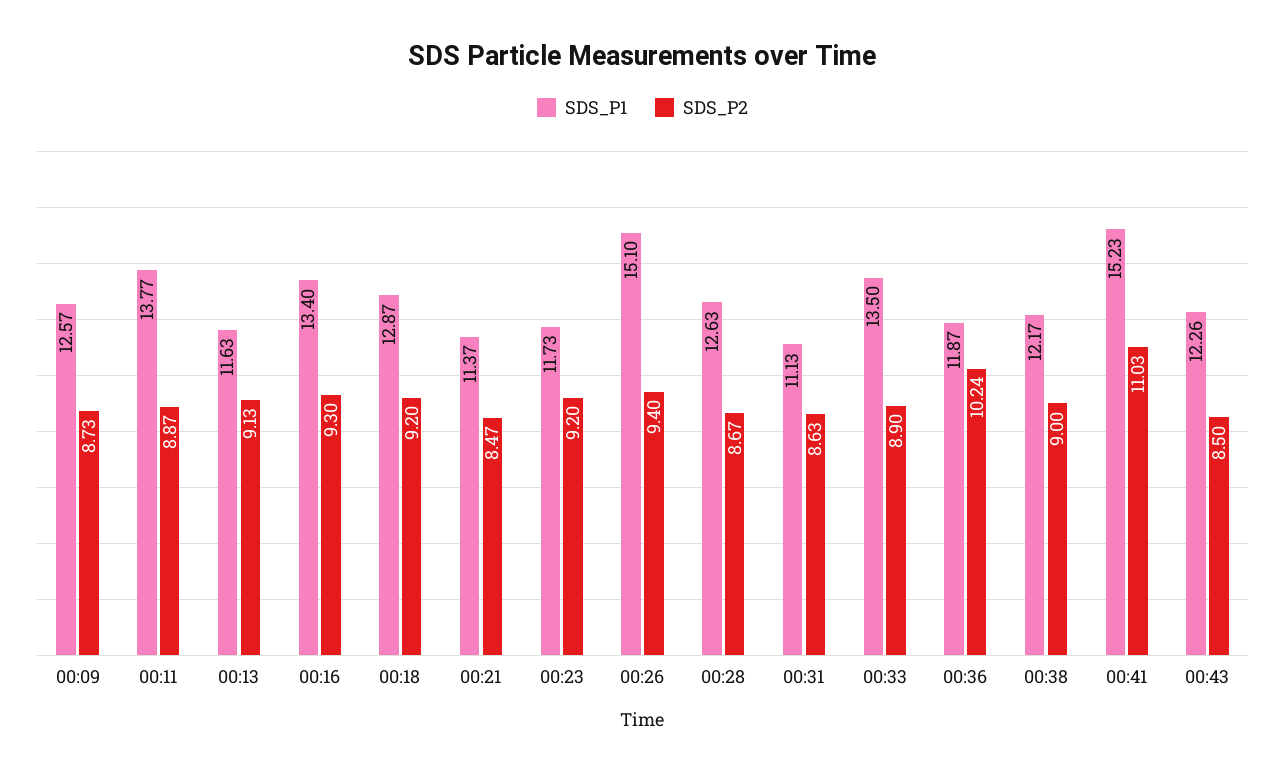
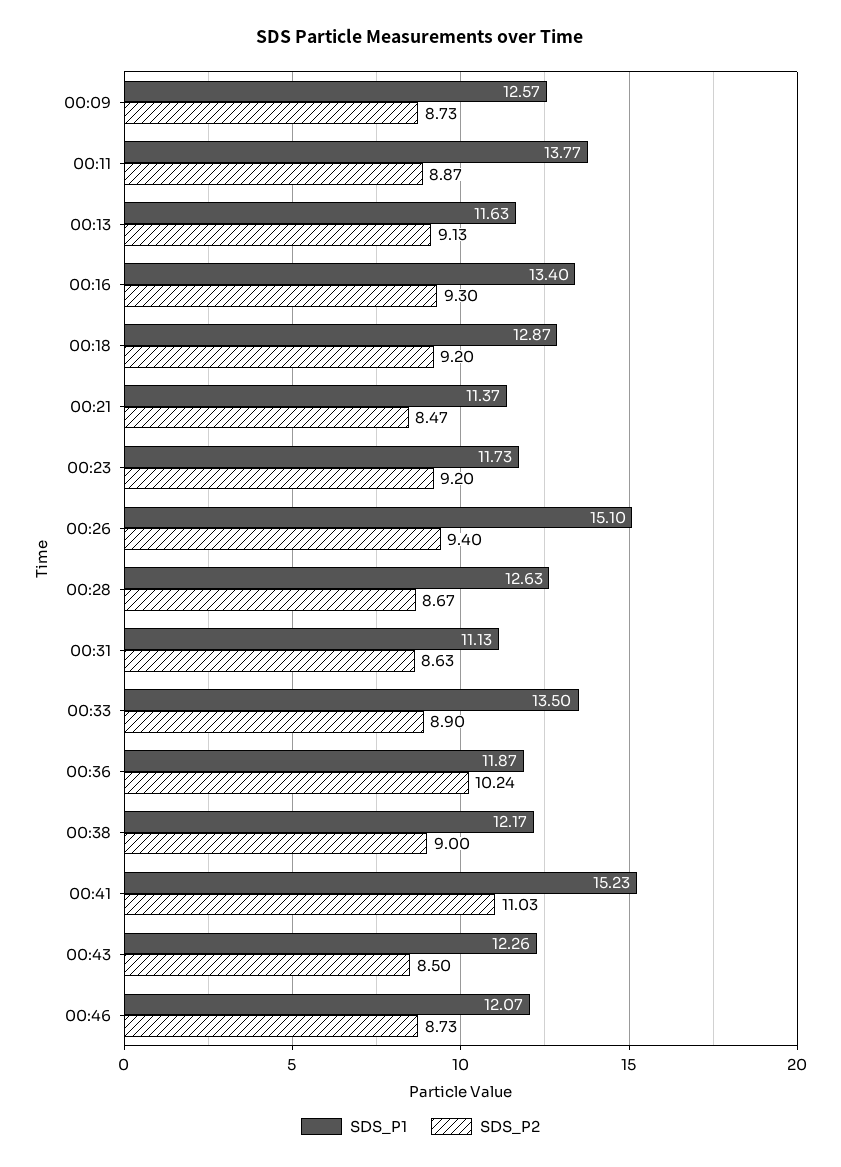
SDS_P1, 00:46: none -> 12.07
SDS_P2, 00:46: none -> 8.73

